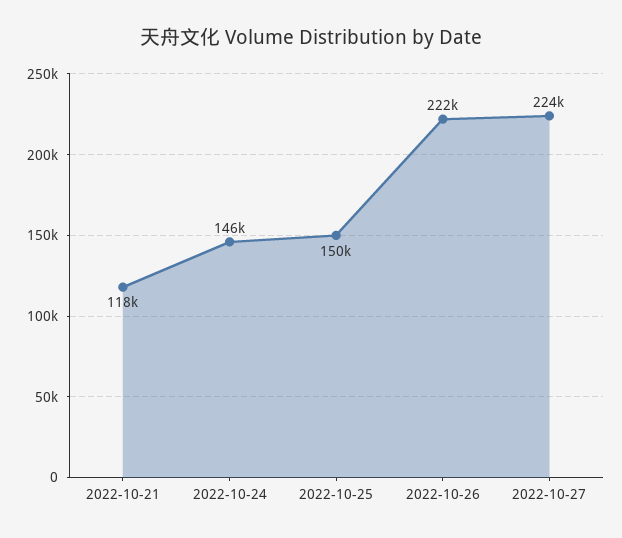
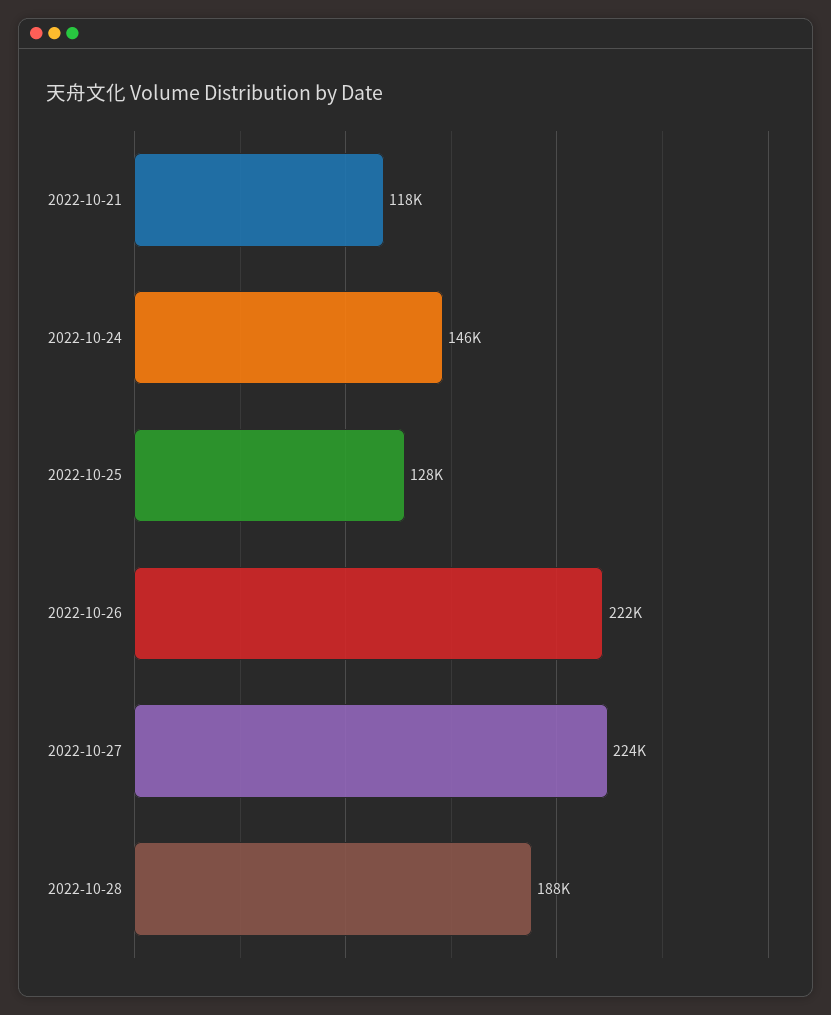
2022-10-25: 150000 -> 128000
2022-10-28: none -> 188000

